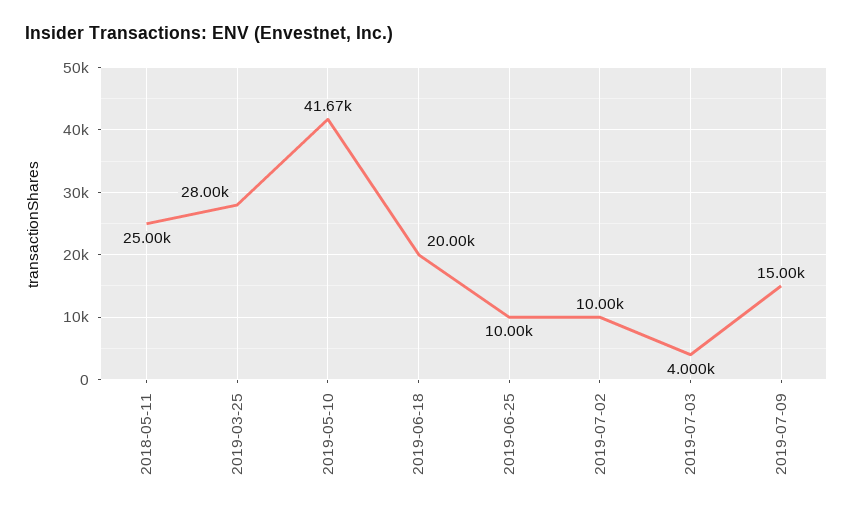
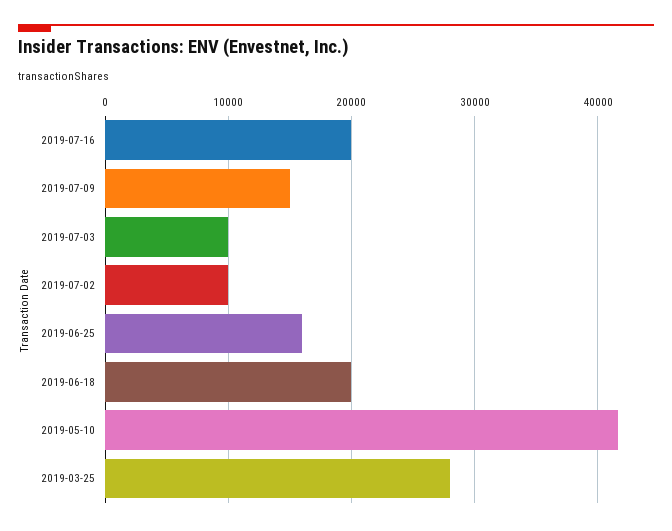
2018-05-11: 25000 -> none
2019-06-25: 10000 -> 16000
2019-07-03: 4000 -> 10000
2019-07-16: none -> 20000

